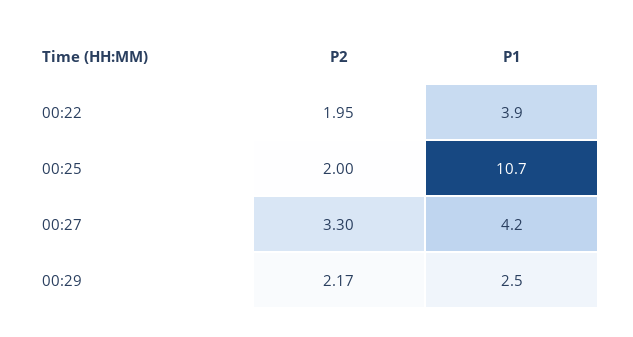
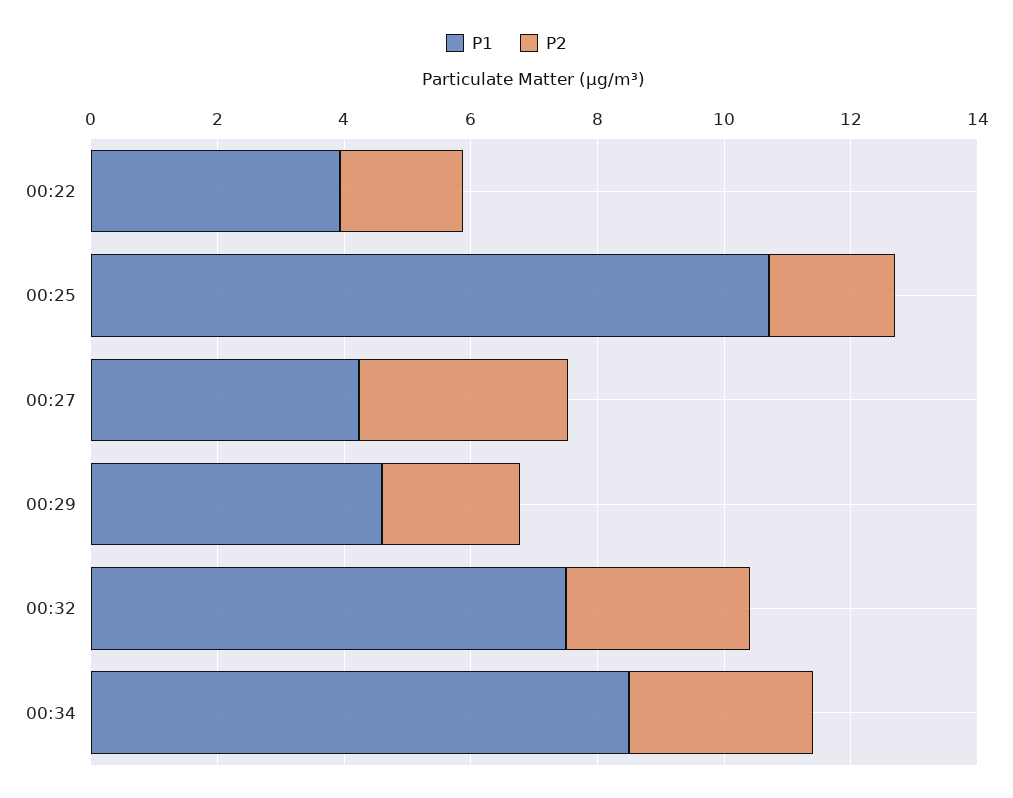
P1, 00:29: 2.5 -> 4.5
P1, 00:32: none -> 7.5
P2, 00:32: none -> 3
P1, 00:34: none -> 8.5
P2, 00:34: none -> 3

